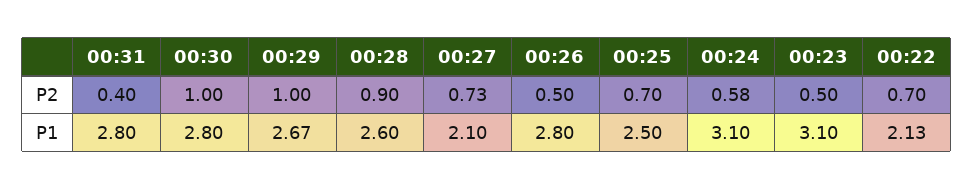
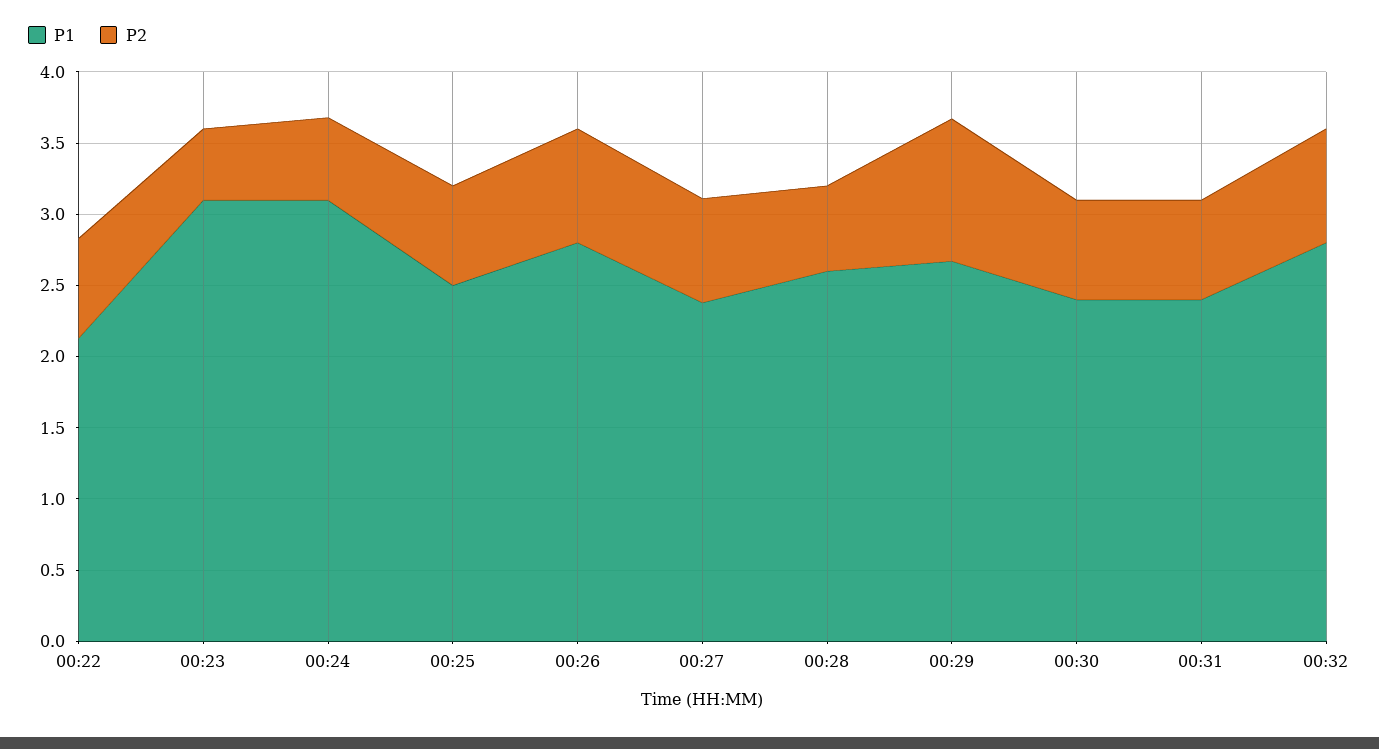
P2, 00:31: 0.4 -> 0.7
P2, 00:30: 1 -> 0.7
P2, 00:28: 0.9 -> 0.6
P2, 00:26: 0.5 -> 0.8
P1, 00:31: 2.8 -> 2.4
P1, 00:30: 2.8 -> 2.4
P1, 00:27: 2.1 -> 2.4
P1, 00:32: none -> 2.8
P2, 00:32: none -> 0.8

